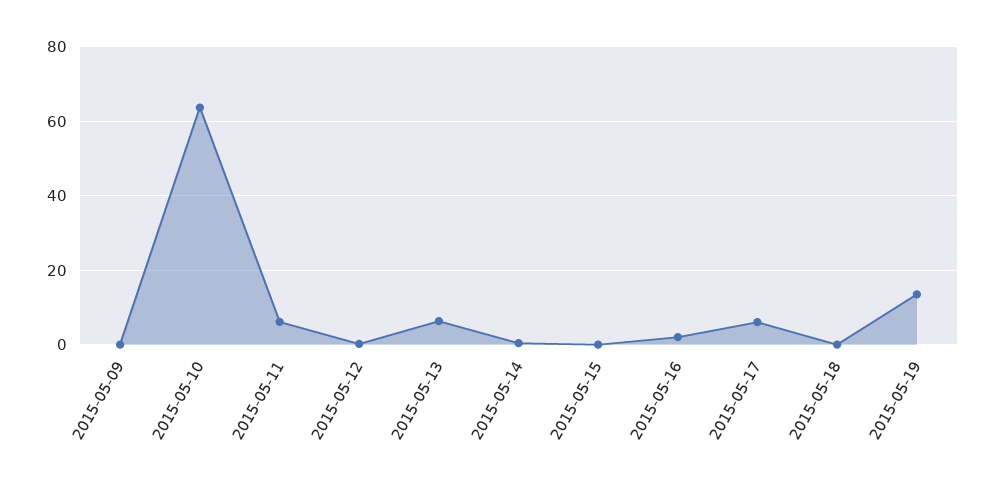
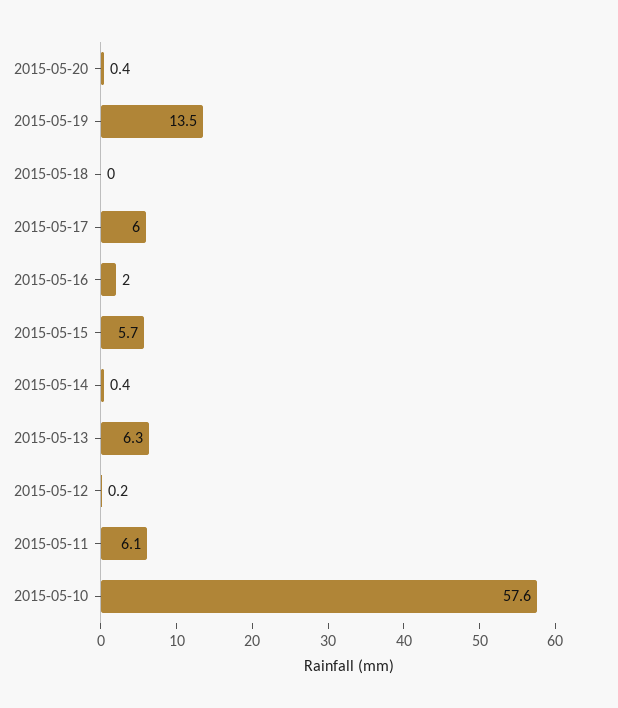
2015-05-09: 0 -> none
2015-05-10: 64 -> 57.6
2015-05-15: 0 -> 5.7
2015-05-20: none -> 0.4

